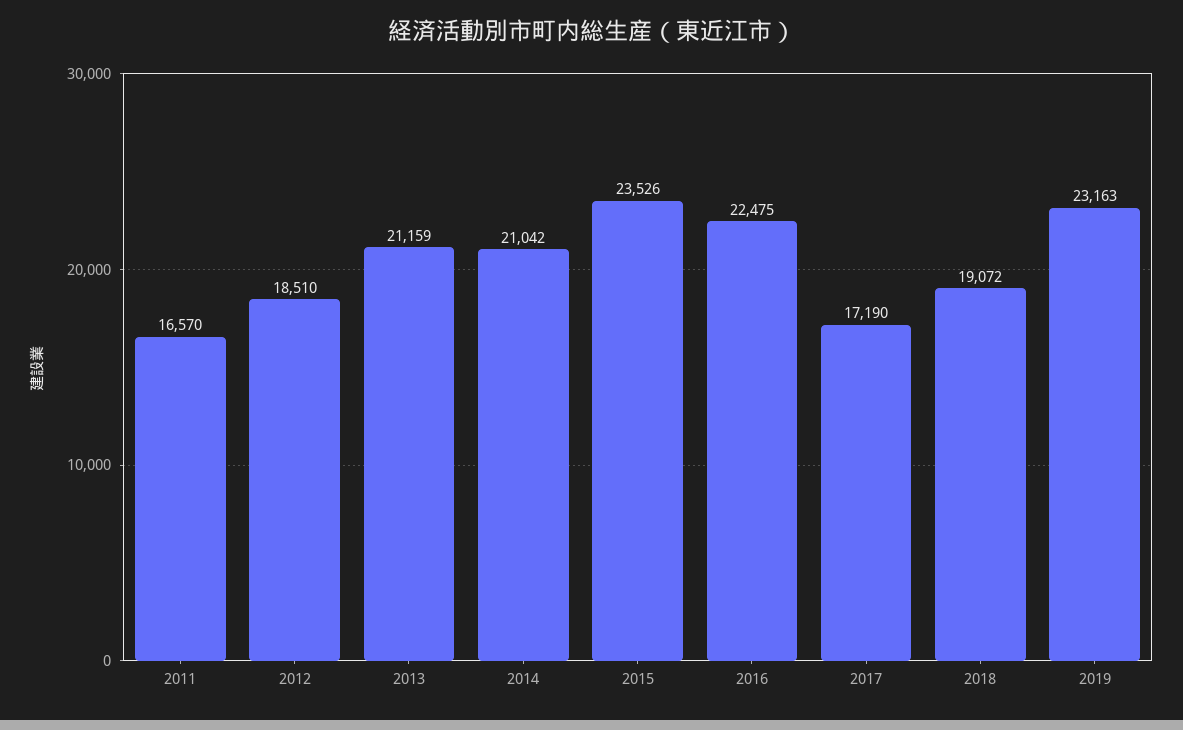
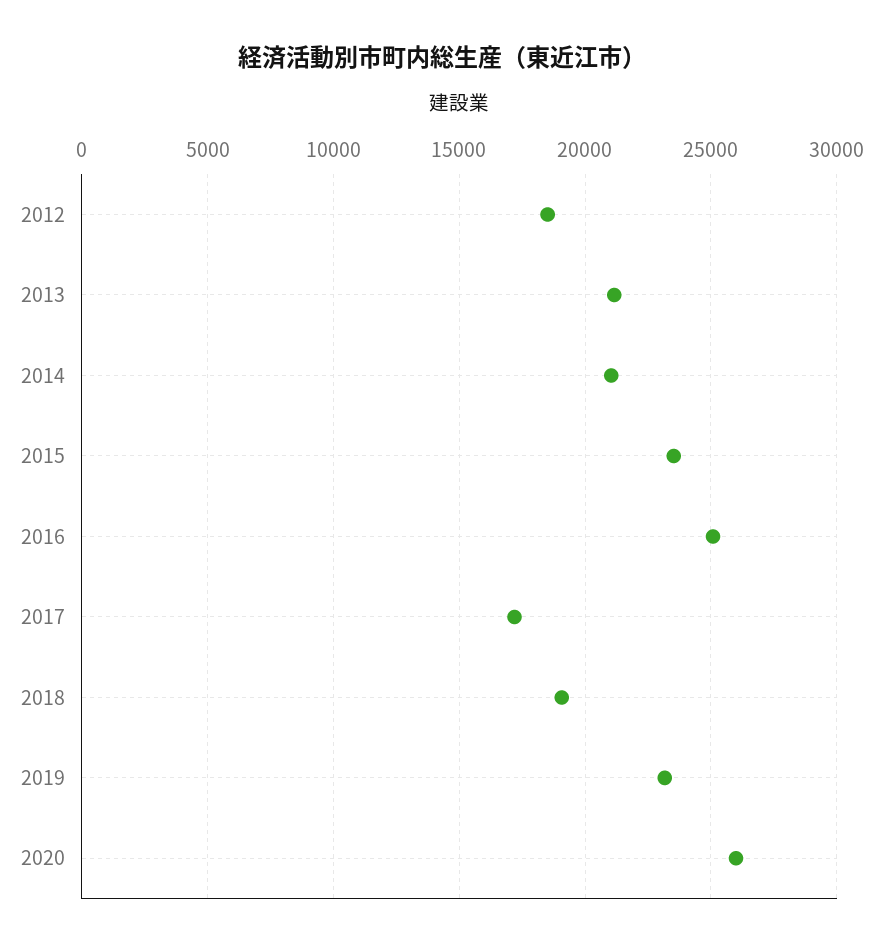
2011: 16570 -> none
2016: 22475 -> 25000
2020: none -> 26000

